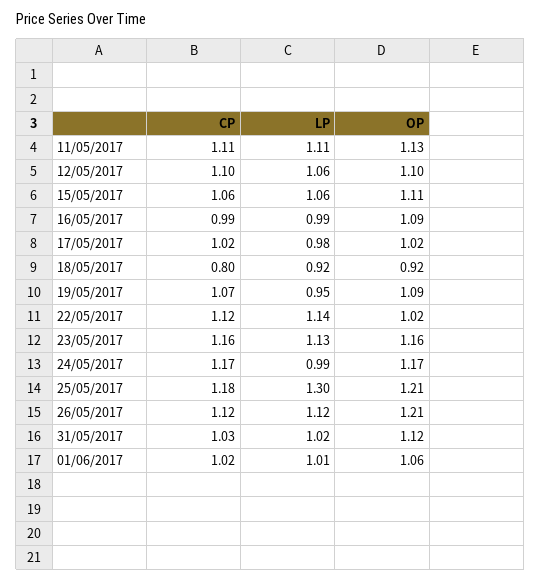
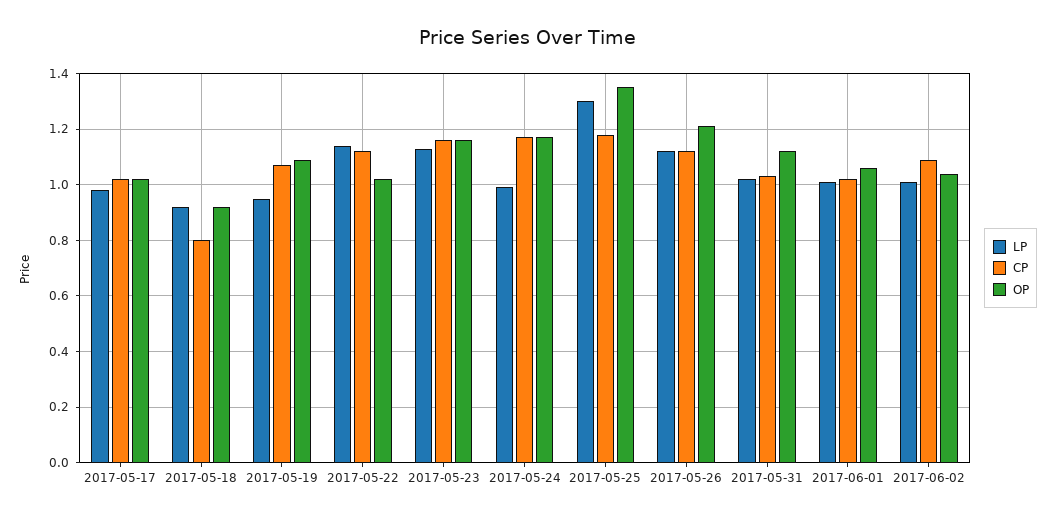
CP, 11/05/2017: 1.11 -> none
LP, 11/05/2017: 1.11 -> none
OP, 11/05/2017: 1.13 -> none
CP, 12/05/2017: 1.1 -> none
LP, 12/05/2017: 1.06 -> none
OP, 12/05/2017: 1.1 -> none
CP, 15/05/2017: 1.06 -> none
LP, 15/05/2017: 1.06 -> none
OP, 15/05/2017: 1.11 -> none
CP, 16/05/2017: 0.99 -> none
LP, 16/05/2017: 0.99 -> none
OP, 16/05/2017: 1.09 -> none
OP, 25/05/2017: 1.21 -> 1.35
LP, 2017-06-02: none -> 1
CP, 2017-06-02: none -> 1.1
OP, 2017-06-02: none -> 1.05

